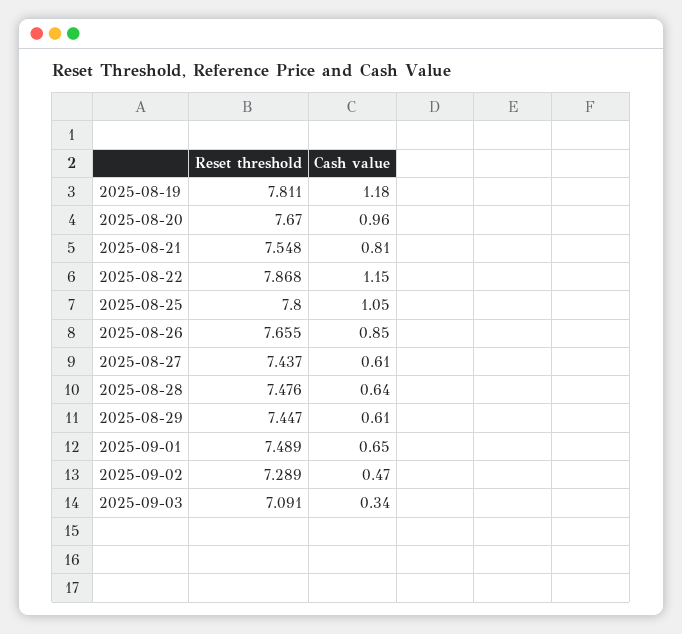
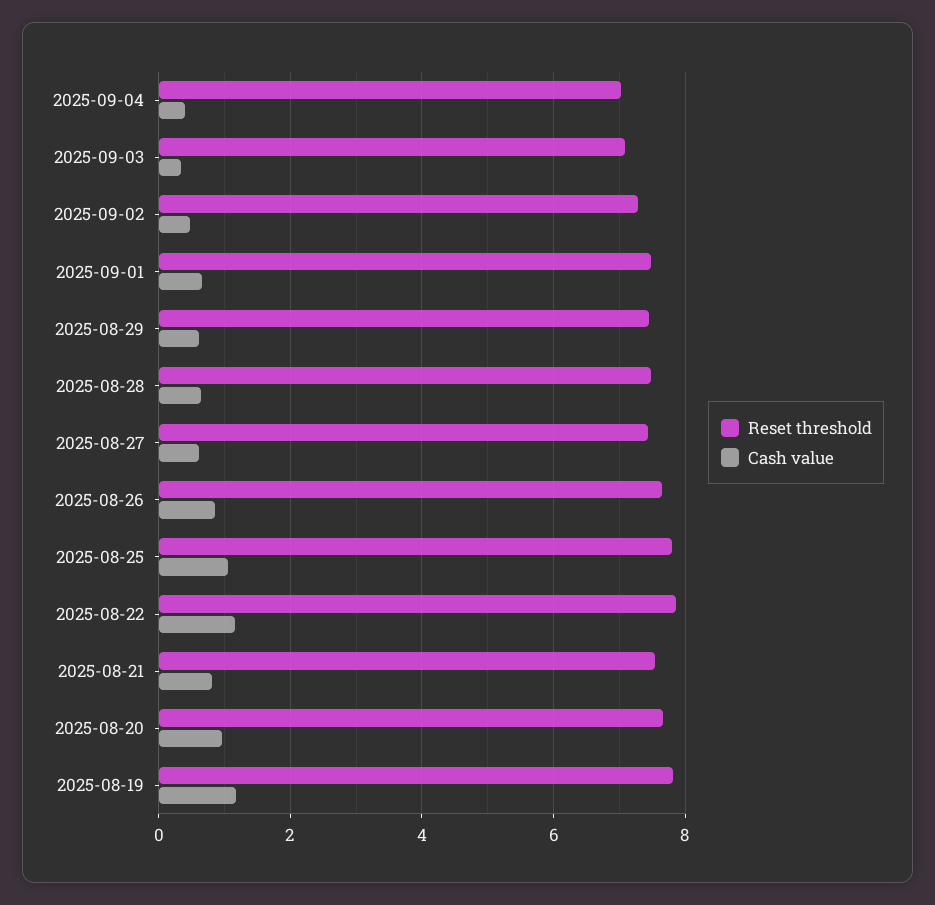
Reset threshold, 2025-09-04: none -> 7
Cash value, 2025-09-04: none -> 0.4

